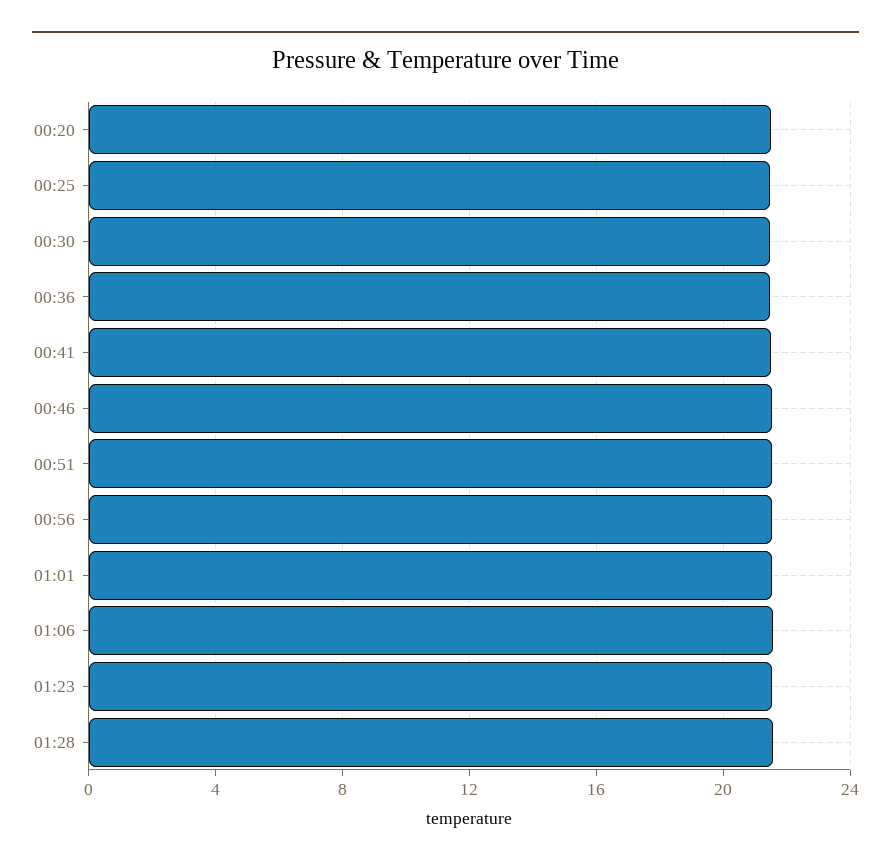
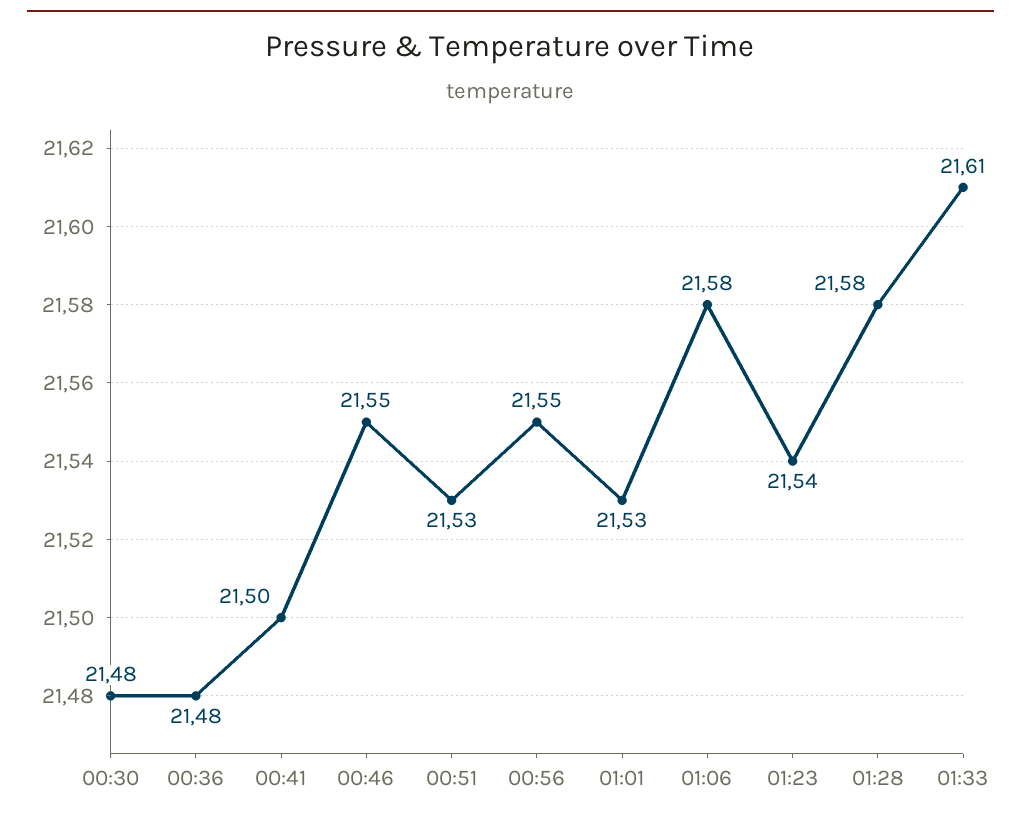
00:20: 21.5 -> none
00:25: 21.5 -> none
01:33: none -> 21.61

